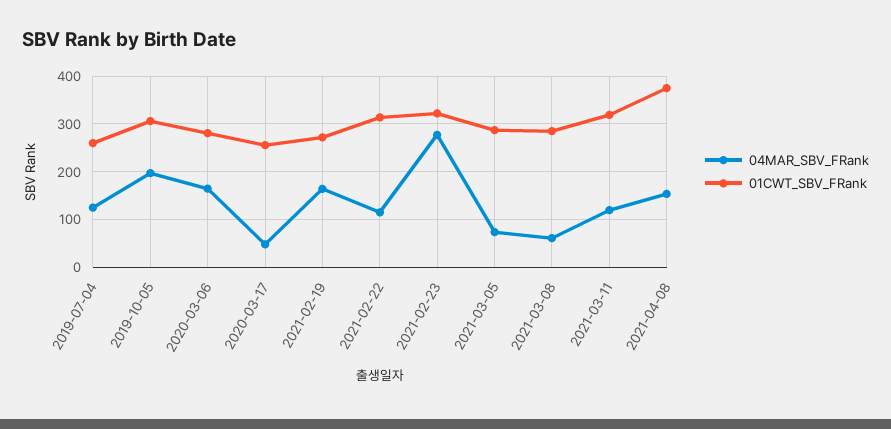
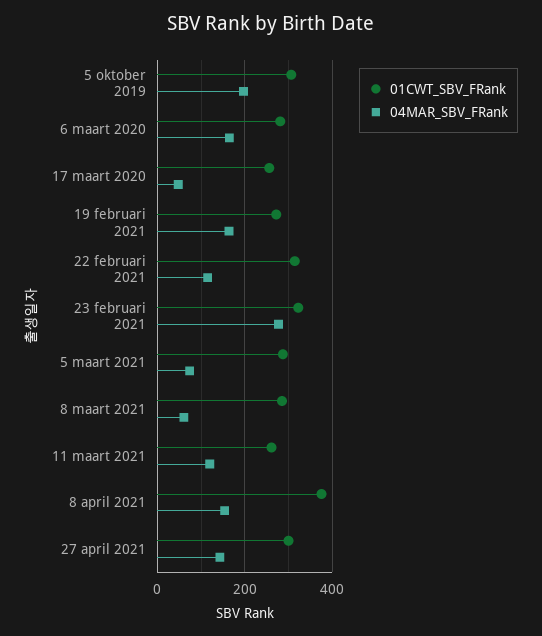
04MAR_SBV_FRank, 2019-07-04: 120 -> none
01CWT_SBV_FRank, 2019-07-04: 260 -> none
01CWT_SBV_FRank, 2021-03-11: 320 -> 260
01CWT_SBV_FRank, 27 april 2021: none -> 300
04MAR_SBV_FRank, 27 april 2021: none -> 140

